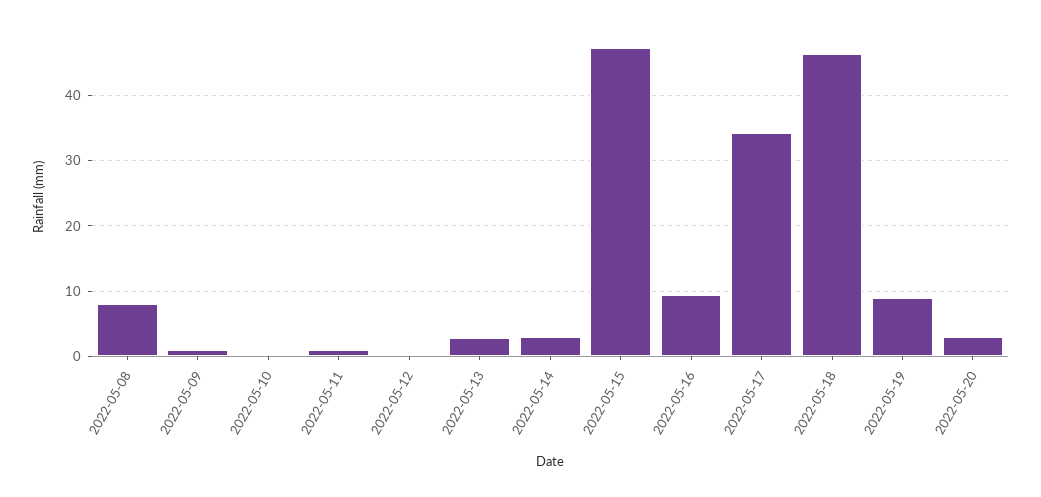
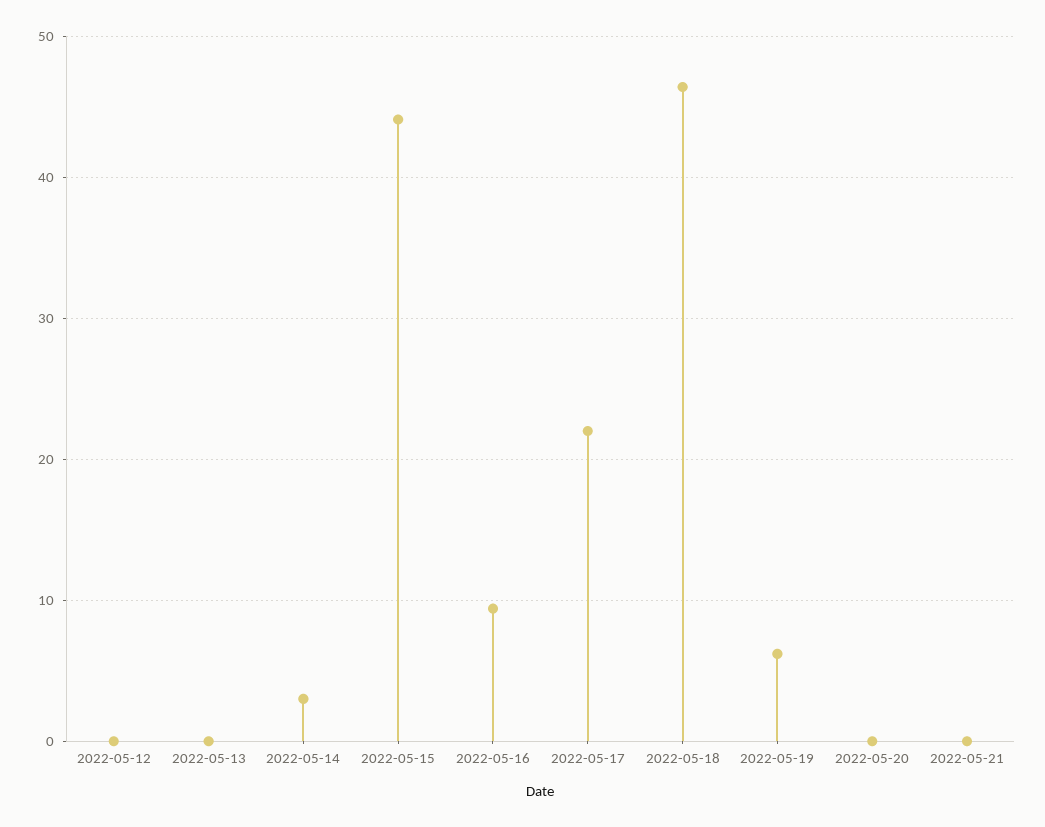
2022-05-08: 8 -> none
2022-05-09: 1 -> none
2022-05-10: 0 -> none
2022-05-11: 1 -> none
2022-05-13: 3 -> 0
2022-05-15: 47 -> 44
2022-05-17: 34 -> 22
2022-05-19: 9 -> 6
2022-05-20: 3 -> 0
2022-05-21: none -> 0

